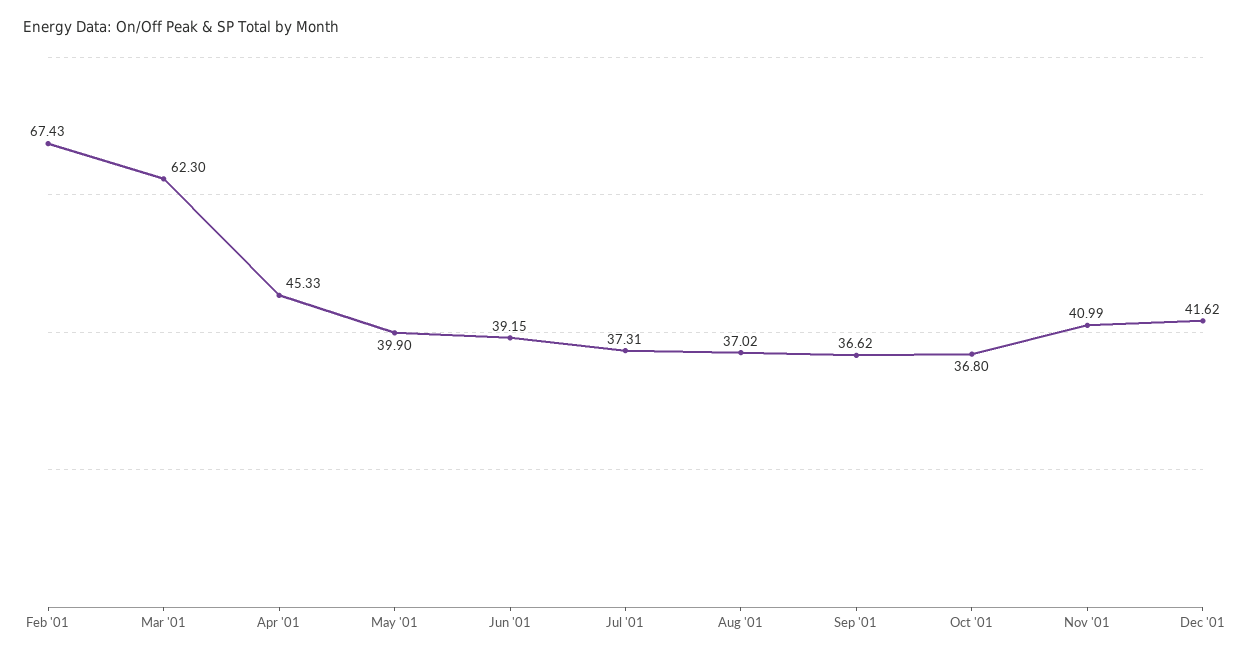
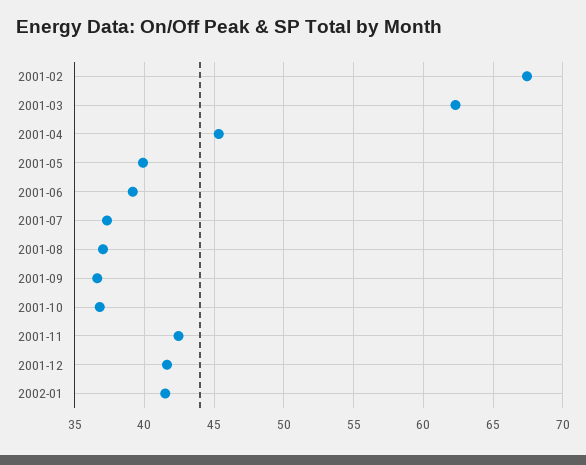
Nov '01: 40.99 -> 42.5
2002-01: none -> 41.5

